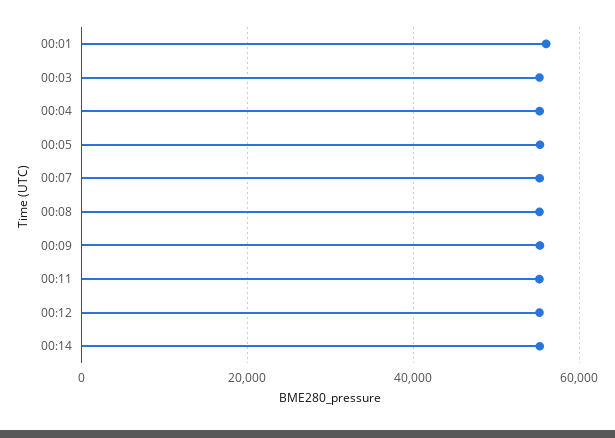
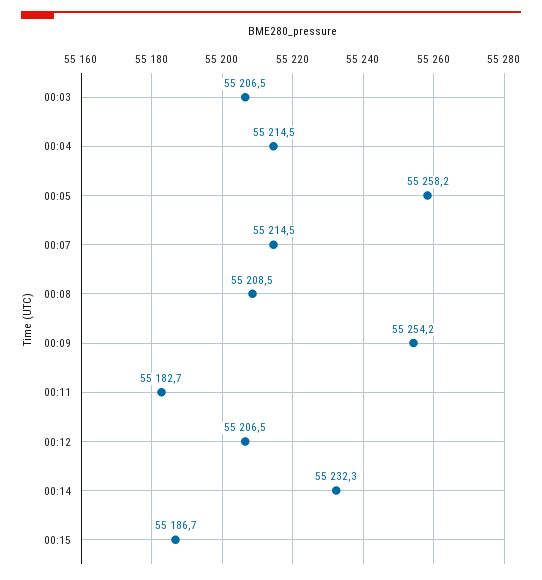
00:01: 56000 -> none
00:15: none -> 55186.7

